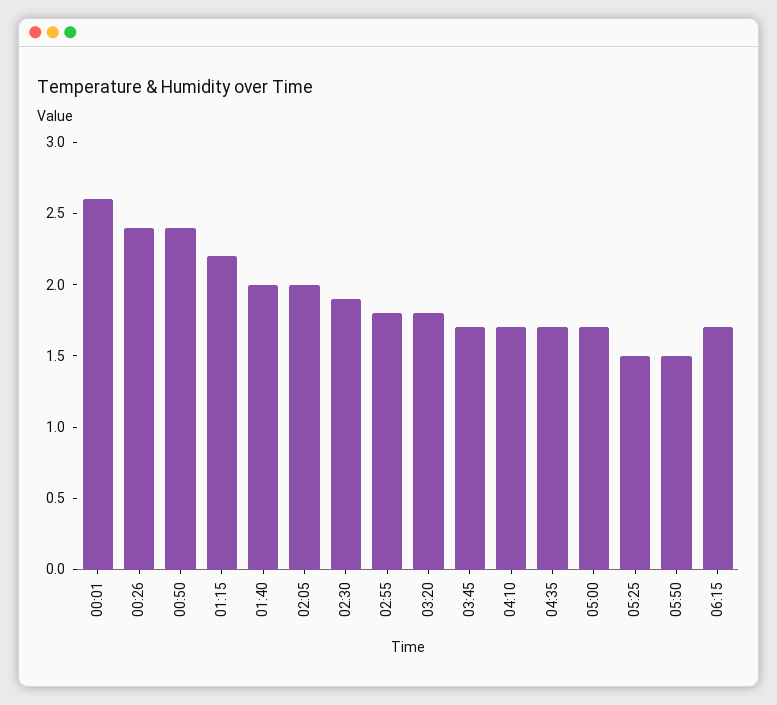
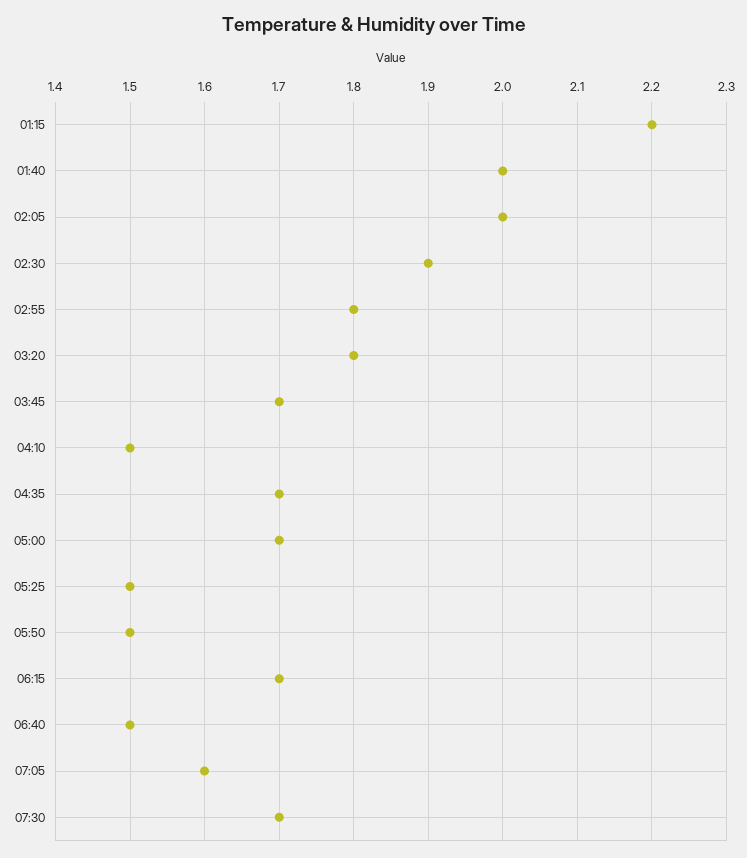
00:01: 2.6 -> none
00:26: 2.4 -> none
00:50: 2.4 -> none
04:10: 1.7 -> 1.5
06:40: none -> 1.5
07:05: none -> 1.6
07:30: none -> 1.7

